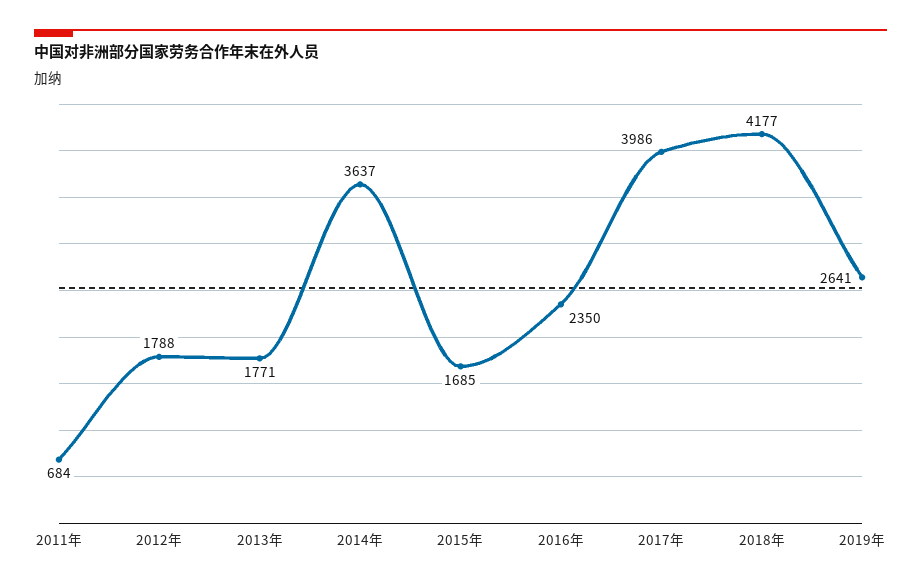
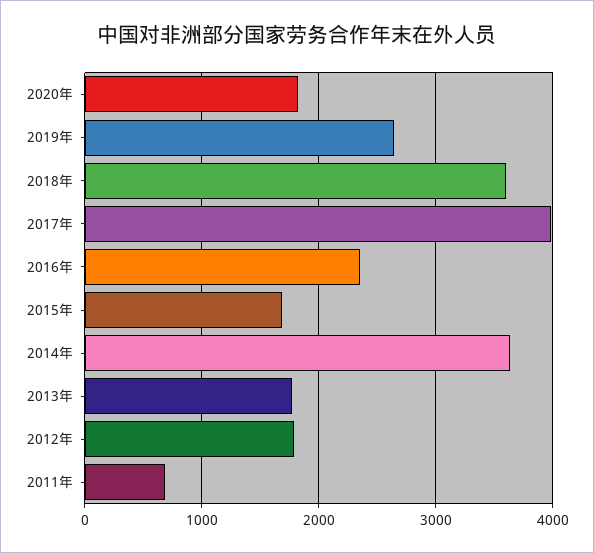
2018年: 4177 -> 3600
2020年: none -> 1800

